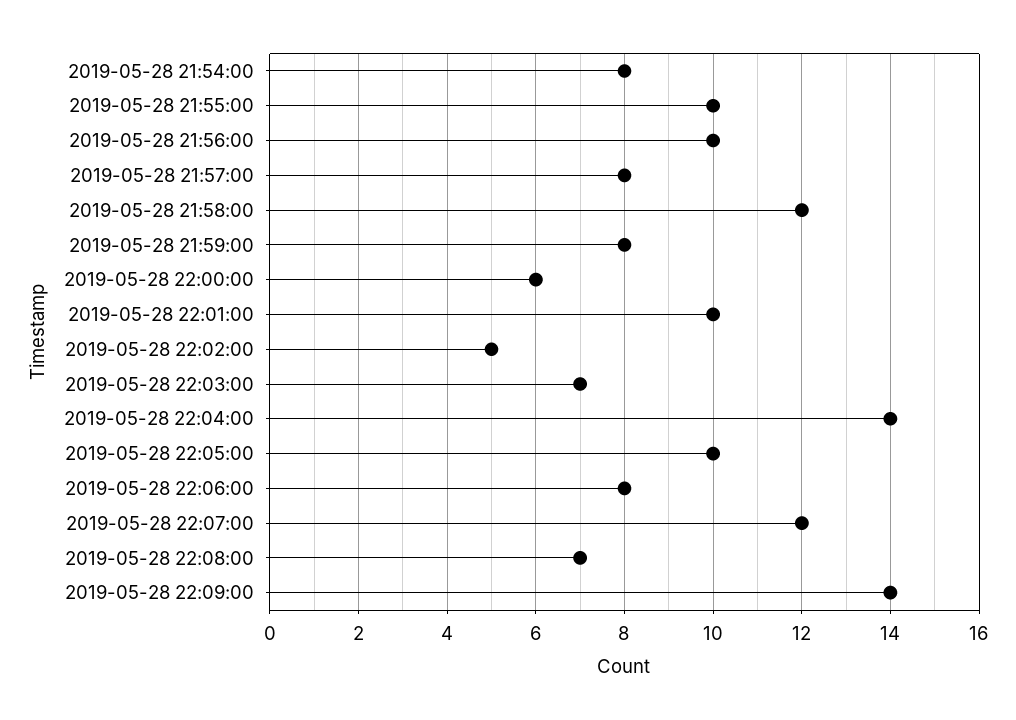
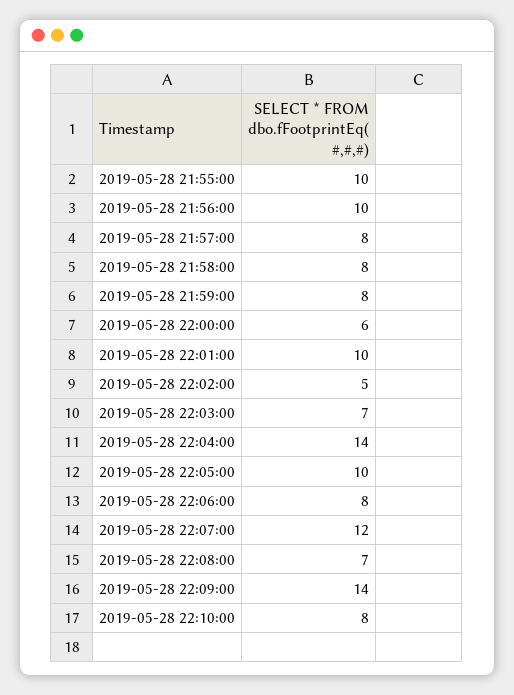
2019-05-28 21:54:00: 8 -> none
2019-05-28 21:58:00: 12 -> 8
2019-05-28 22:10:00: none -> 8

